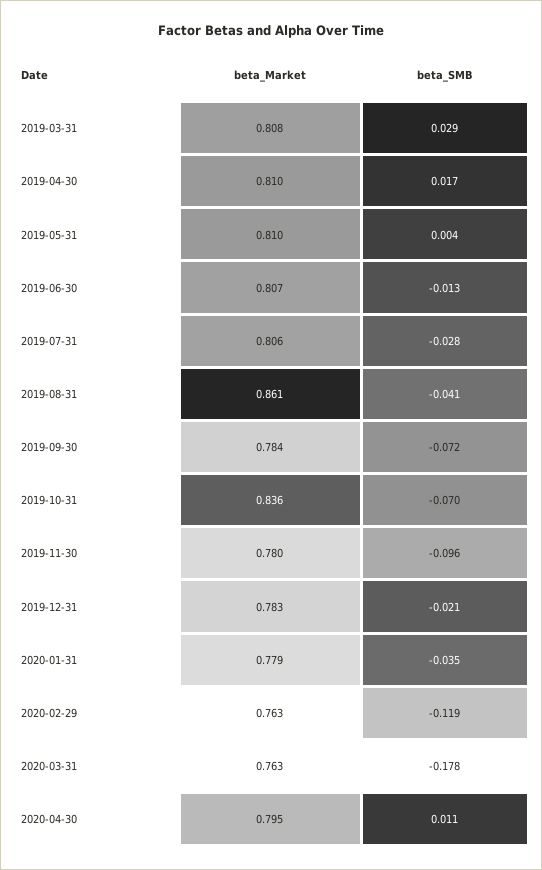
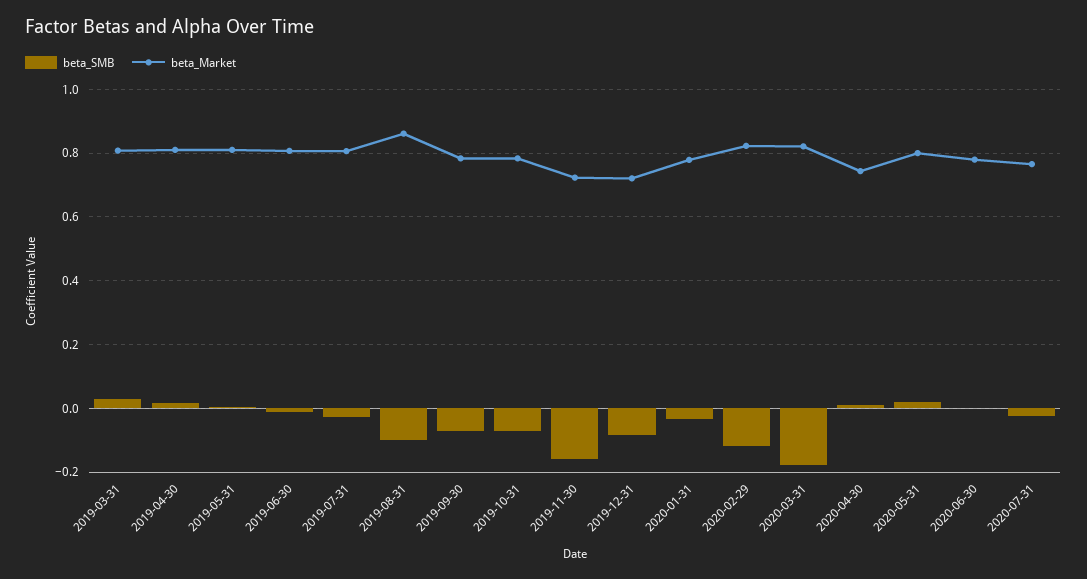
beta_SMB, 2019-08-31: -0.041 -> -0.1
beta_Market, 2019-10-31: 0.836 -> 0.78
beta_Market, 2019-11-30: 0.78 -> 0.72
beta_SMB, 2019-11-30: -0.096 -> -0.16
beta_Market, 2019-12-31: 0.783 -> 0.72
beta_SMB, 2019-12-31: -0.021 -> -0.08
beta_Market, 2020-02-29: 0.763 -> 0.82
beta_Market, 2020-03-31: 0.763 -> 0.82
beta_Market, 2020-04-30: 0.795 -> 0.74
beta_SMB, 2020-05-31: none -> 0.02
beta_Market, 2020-05-31: none -> 0.8
beta_SMB, 2020-06-30: none -> 0
beta_Market, 2020-06-30: none -> 0.78
beta_SMB, 2020-07-31: none -> -0.02
beta_Market, 2020-07-31: none -> 0.76

